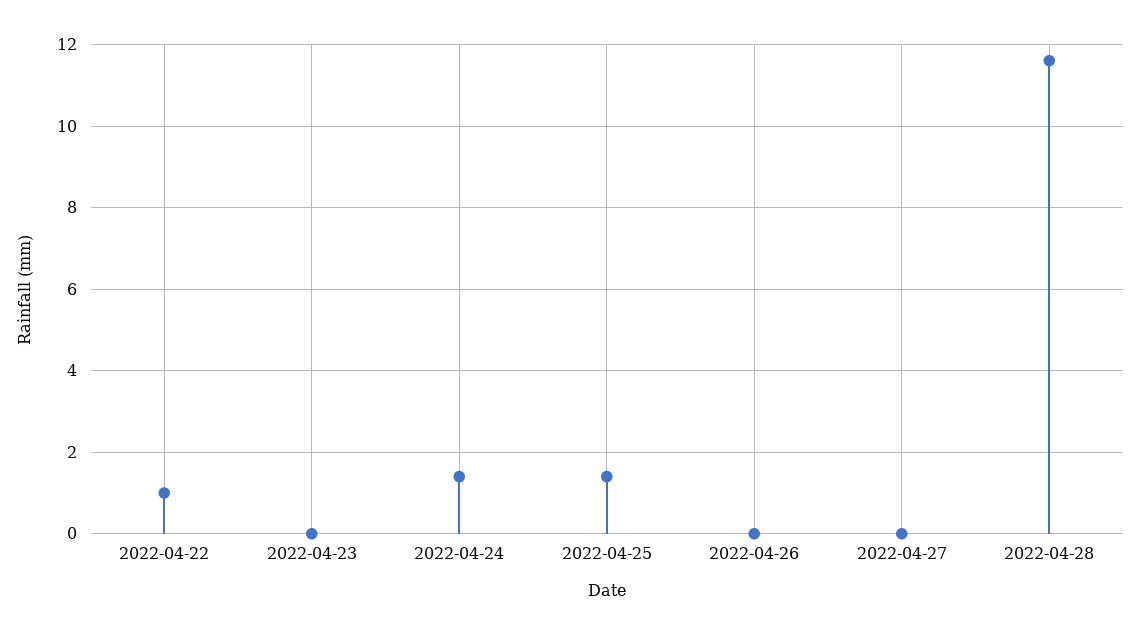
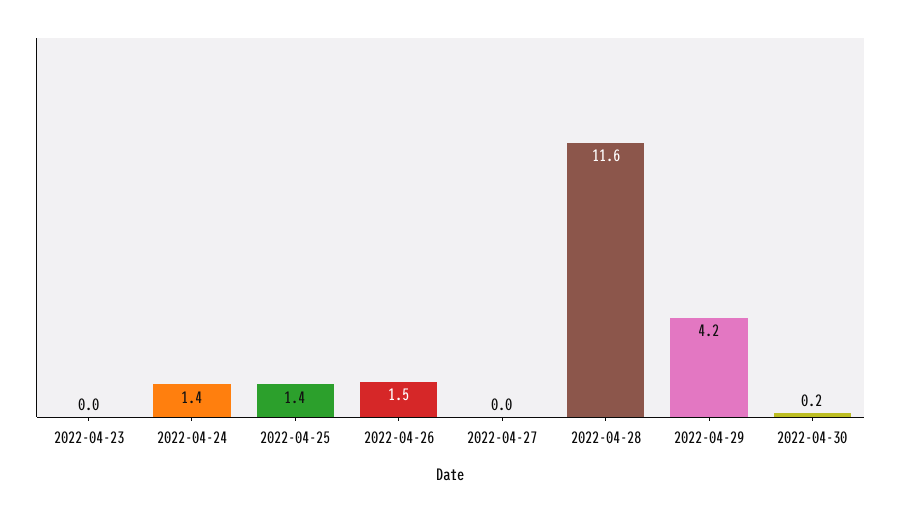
2022-04-22: 1 -> none
2022-04-26: 0 -> 1.5
2022-04-29: none -> 4.2
2022-04-30: none -> 0.2

